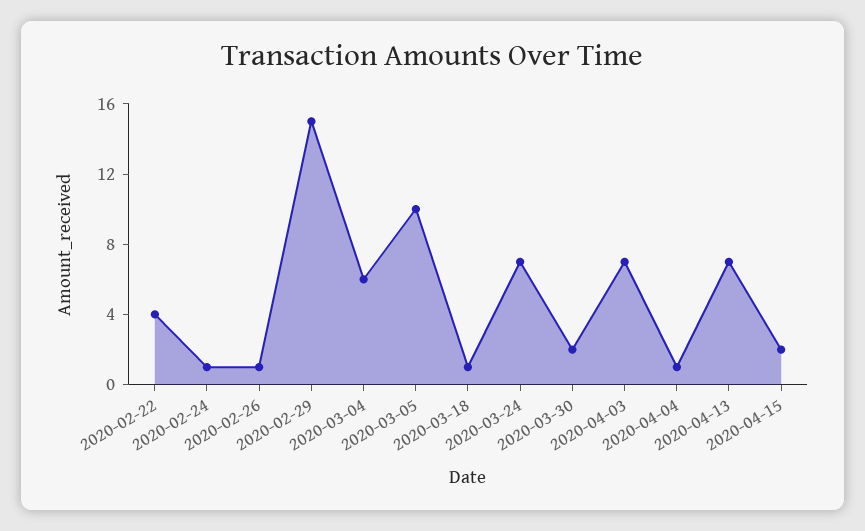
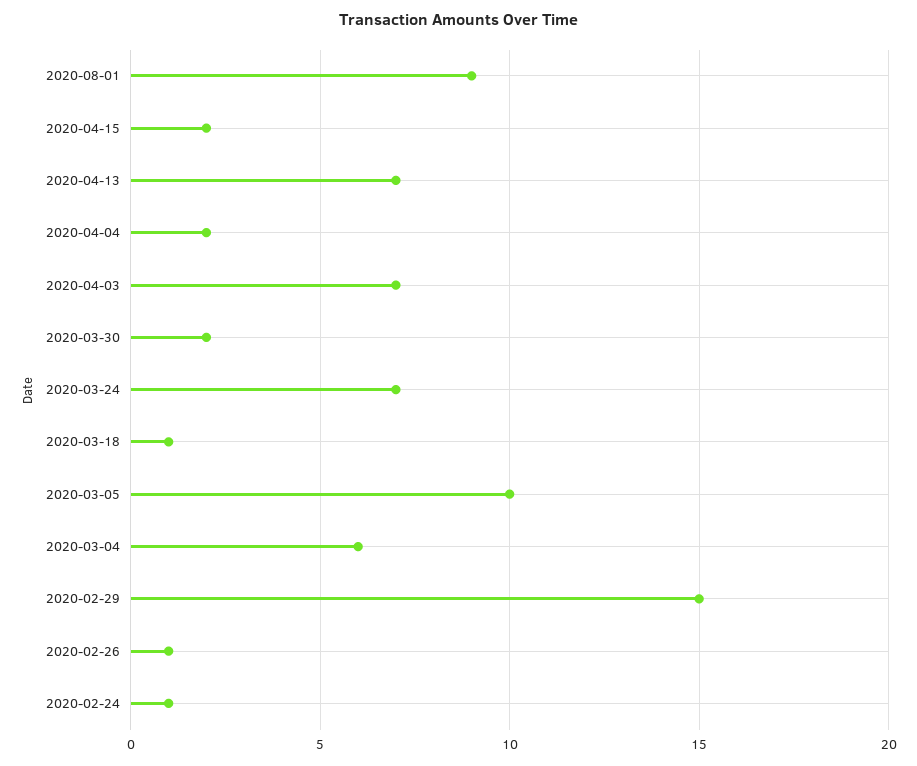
2020-02-22: 4 -> none
2020-04-04: 1 -> 2
2020-08-01: none -> 9

